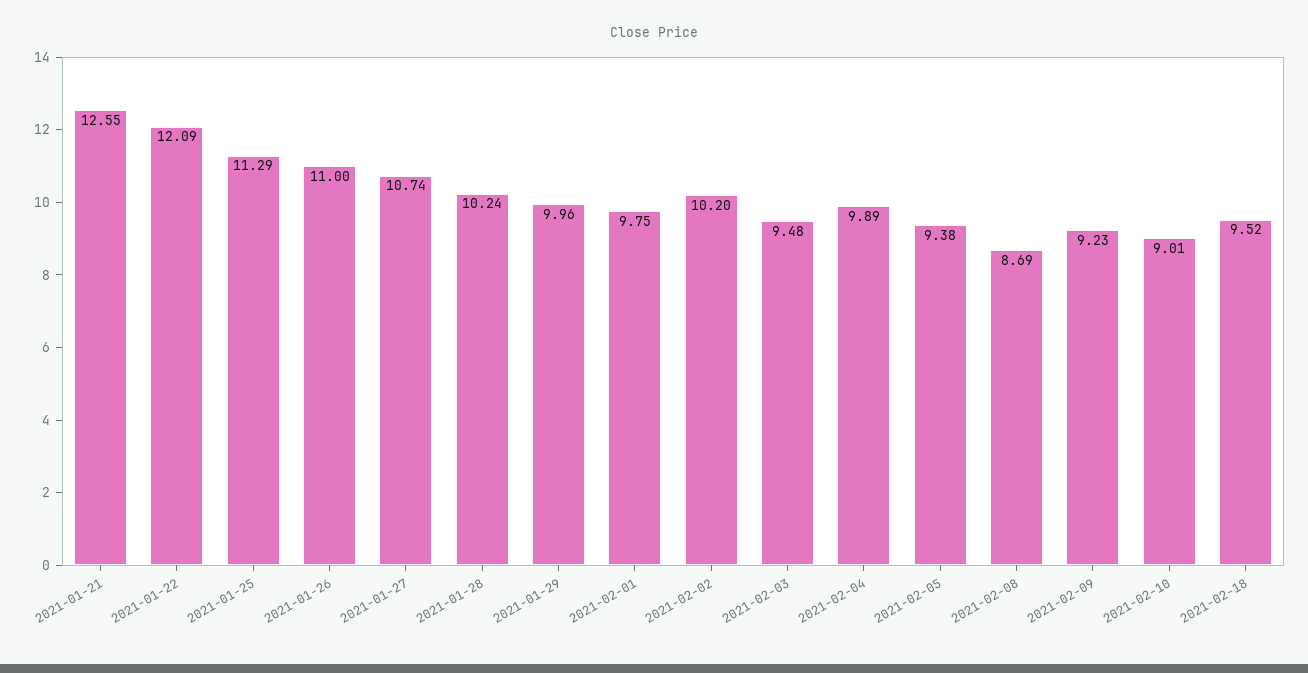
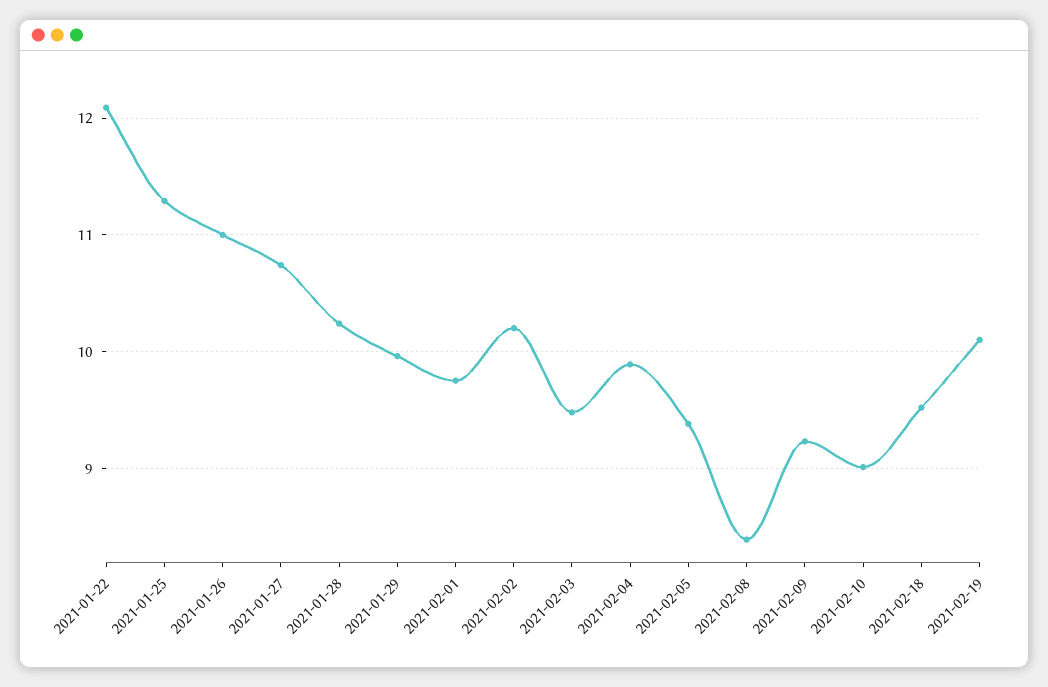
2021-01-21: 12.55 -> none
2021-02-08: 8.69 -> 8.4
2021-02-19: none -> 10.1

